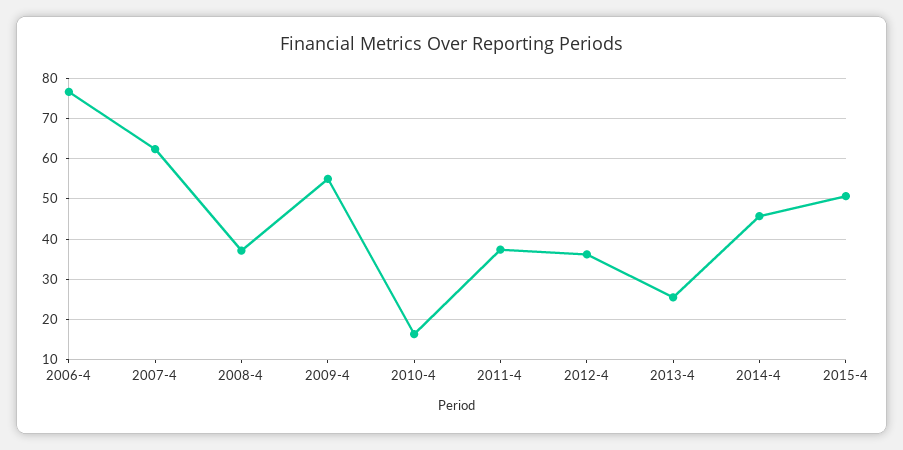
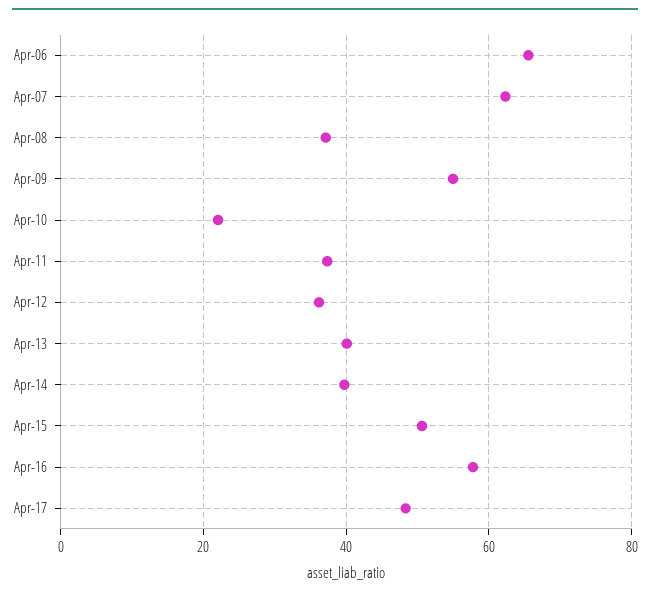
2006-4: 76 -> 66
2010-4: 16 -> 22
2013-4: 26 -> 40
2014-4: 46 -> 40
Apr-16: none -> 58
Apr-17: none -> 48

